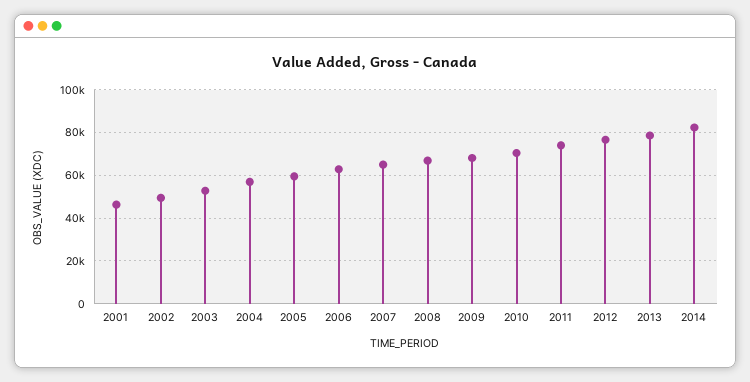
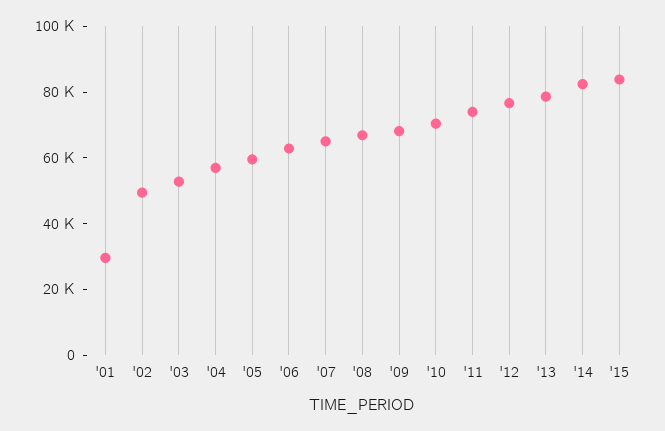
2001: 45000 -> 30000
'15: none -> 85000

